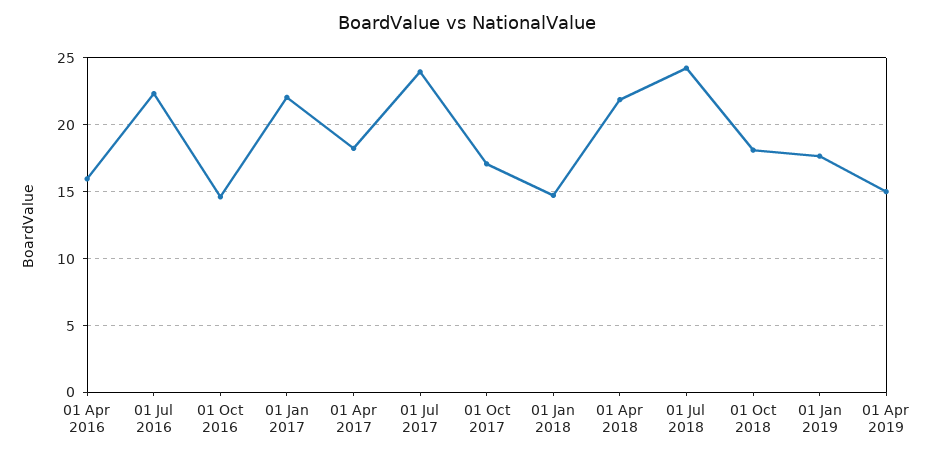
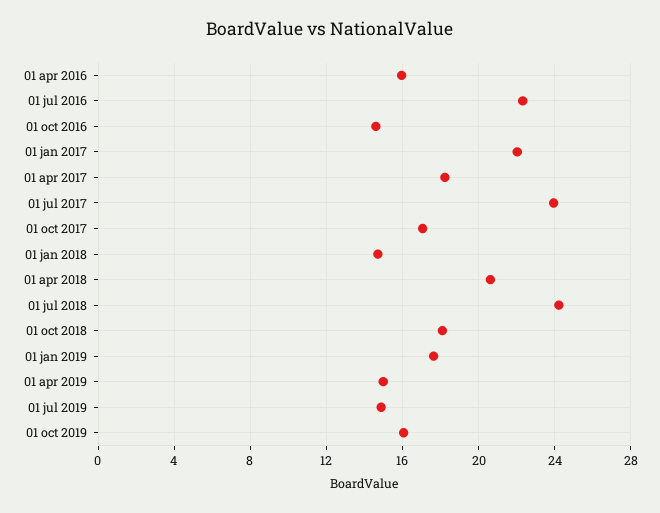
01 Apr 2018: 22 -> 20.5
01 jul 2019: none -> 15
01 oct 2019: none -> 16

